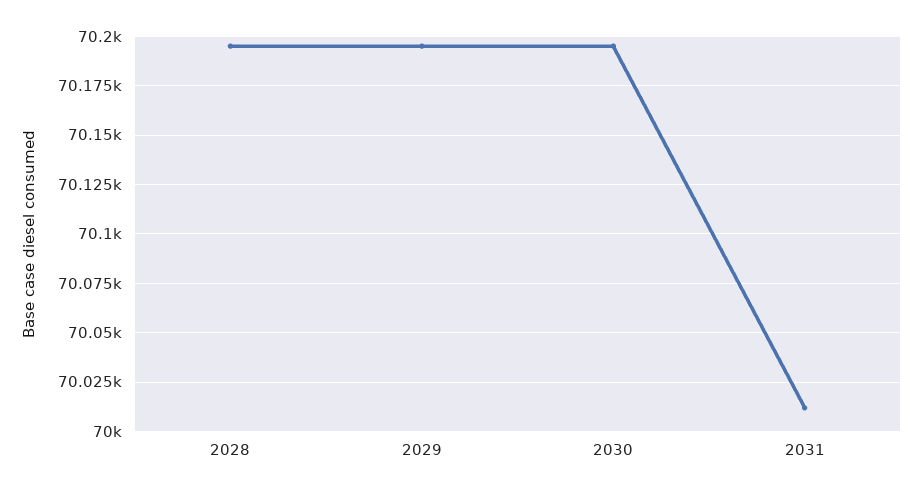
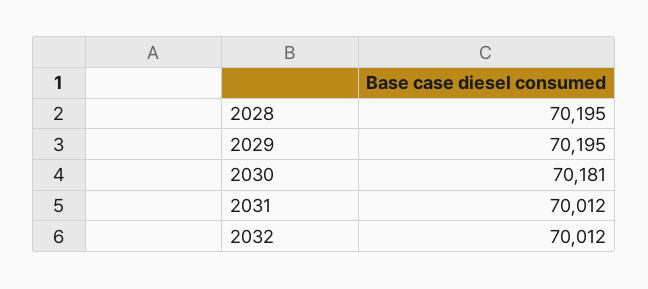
2030: 70195 -> 70181
2032: none -> 70012

